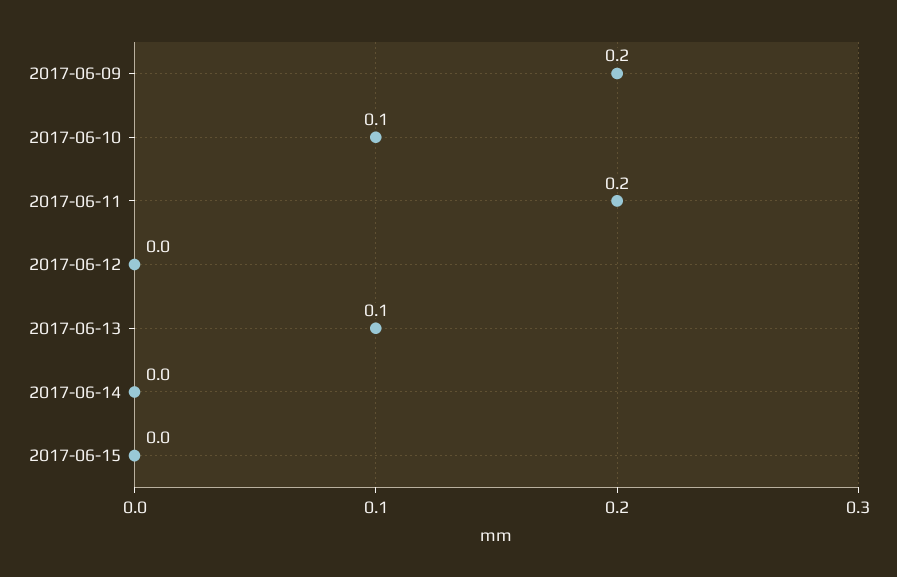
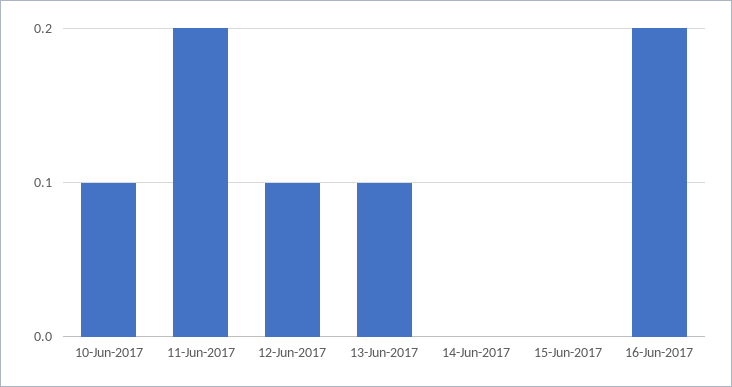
2017-06-09: 0.2 -> none
2017-06-12: 0 -> 0.1
16-Jun-2017: none -> 0.2

